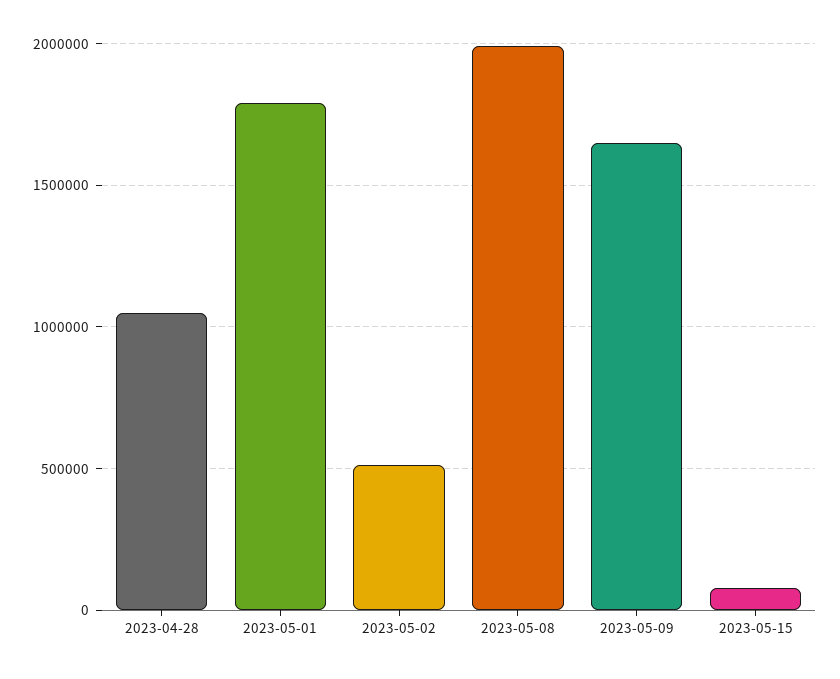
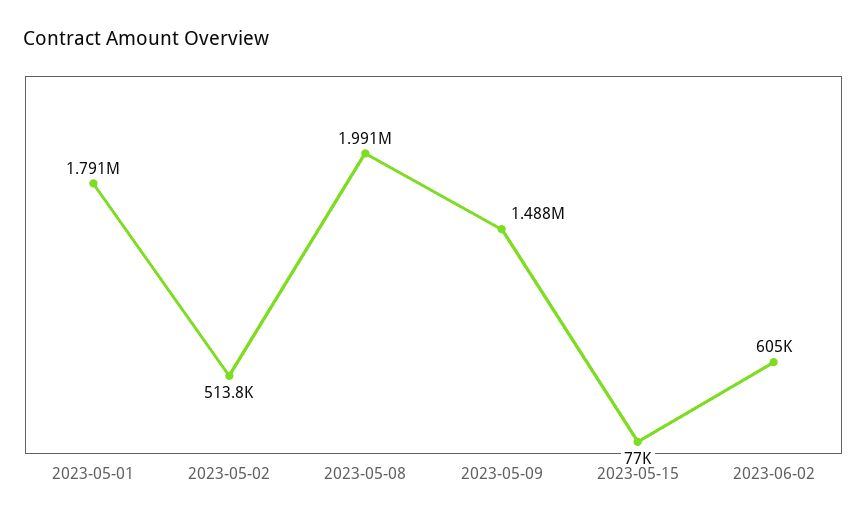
2023-04-28: 1050000 -> none
2023-05-09: 1650000 -> 1488000
2023-06-02: none -> 605000

